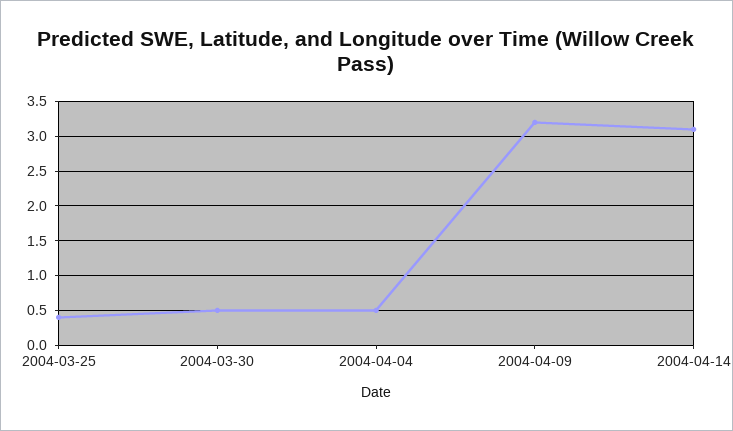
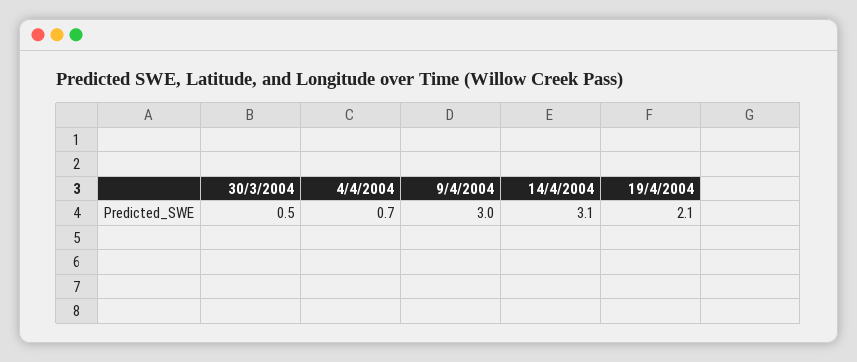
2004-03-25: 0.4 -> none
2004-04-04: 0.5 -> 0.7
2004-04-09: 3.2 -> 3
19/4/2004: none -> 2.1

